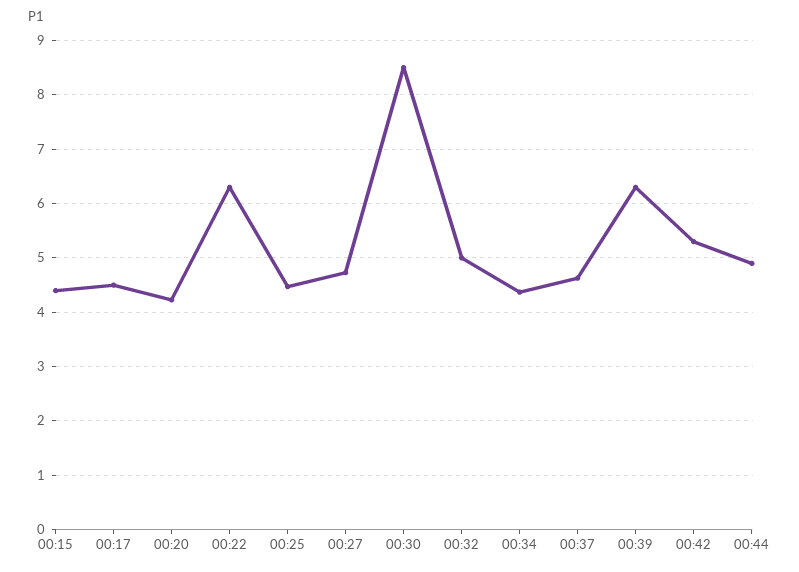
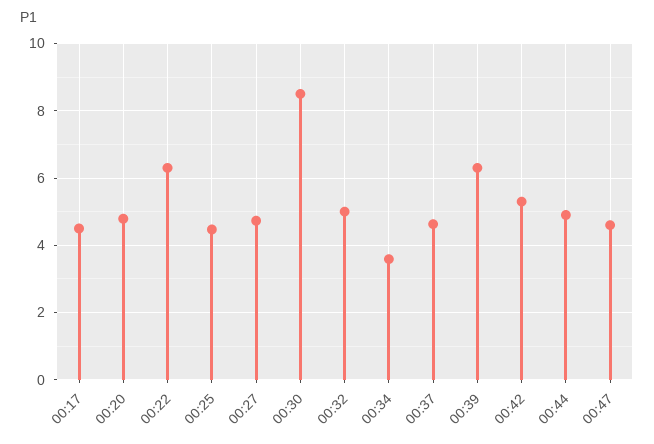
00:15: 4.4 -> none
00:20: 4.2 -> 4.8
00:34: 4.4 -> 3.6
00:47: none -> 4.6

